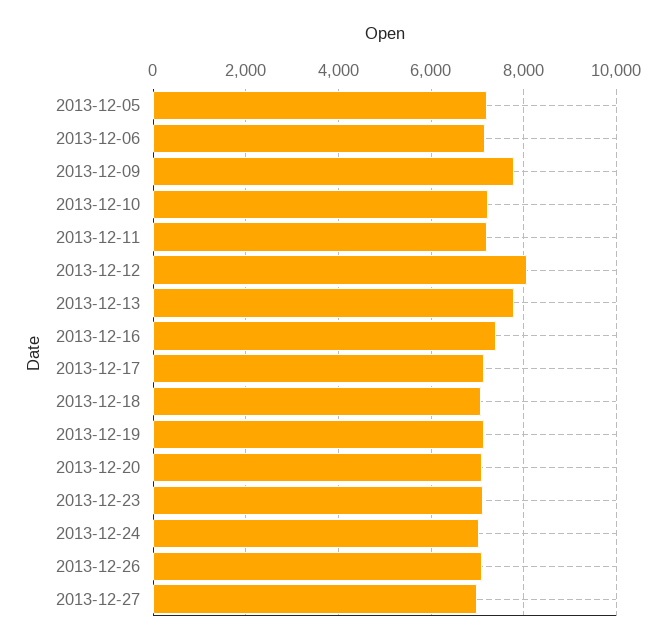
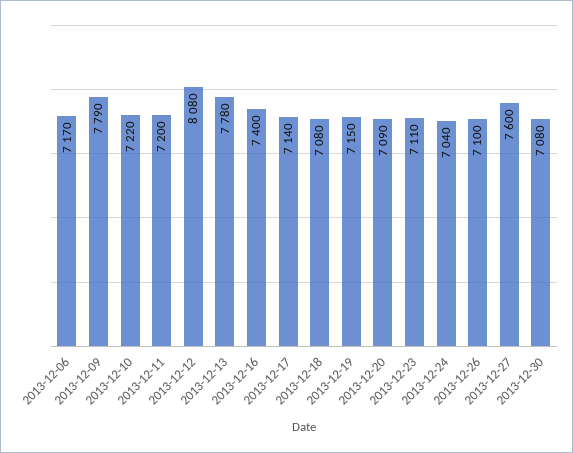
2013-12-05: 7200 -> none
2013-12-27: 7000 -> 7600
2013-12-30: none -> 7080

